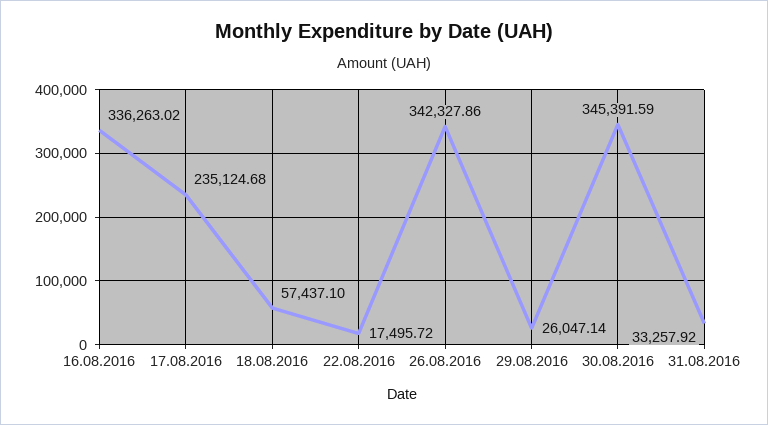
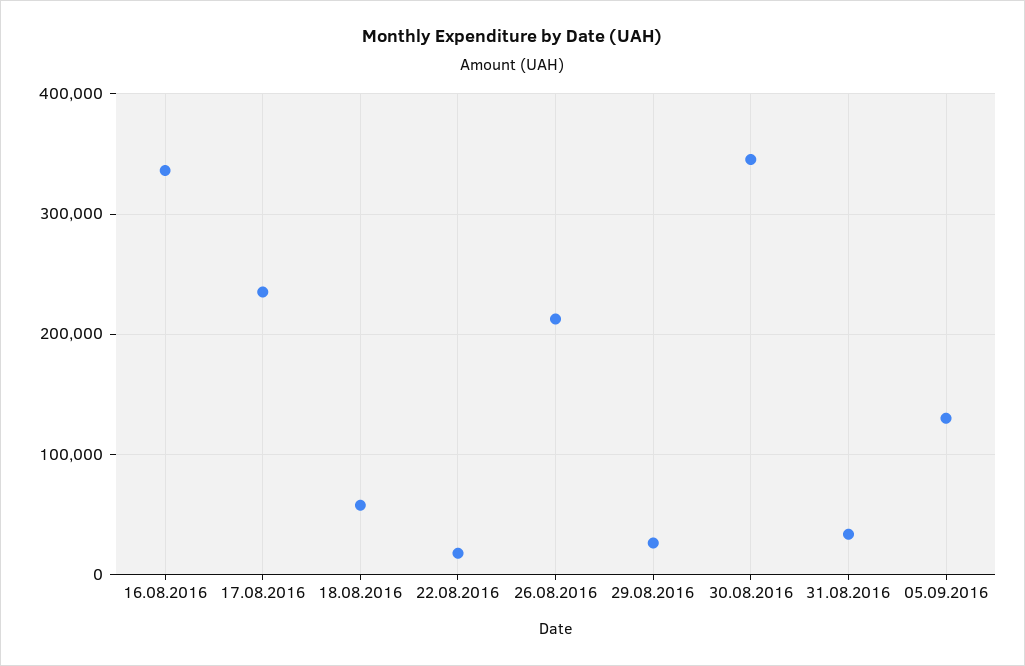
26.08.2016: 342327.86 -> 210000
05.09.2016: none -> 130000

